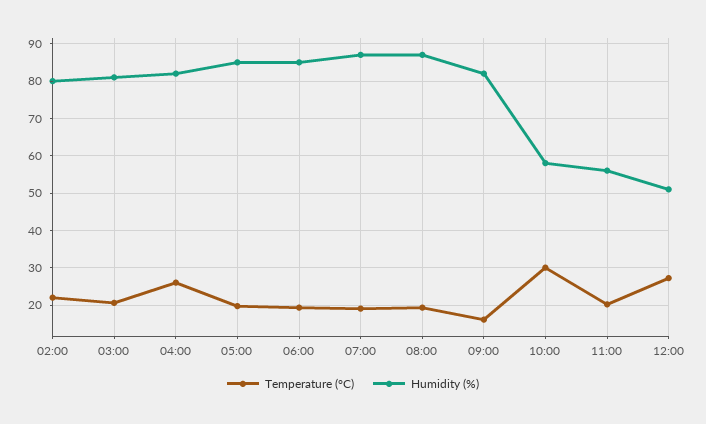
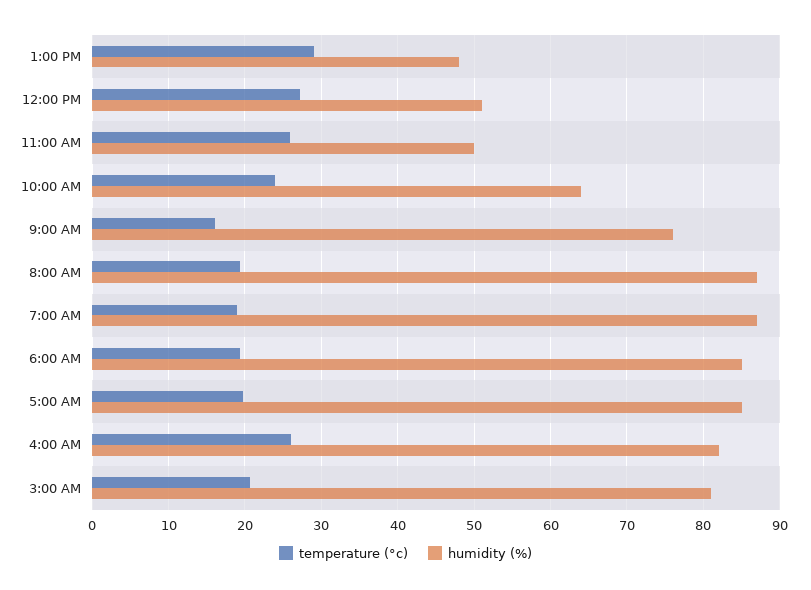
Temperature (°C), 02:00: 22 -> none
Humidity (%), 02:00: 80 -> none
Humidity (%), 09:00: 82 -> 76
Temperature (°C), 10:00: 30 -> 24
Humidity (%), 10:00: 58 -> 64
Temperature (°C), 11:00: 20 -> 26
Humidity (%), 11:00: 56 -> 50
Temperature (°C), 1:00 PM: none -> 29
Humidity (%), 1:00 PM: none -> 48

